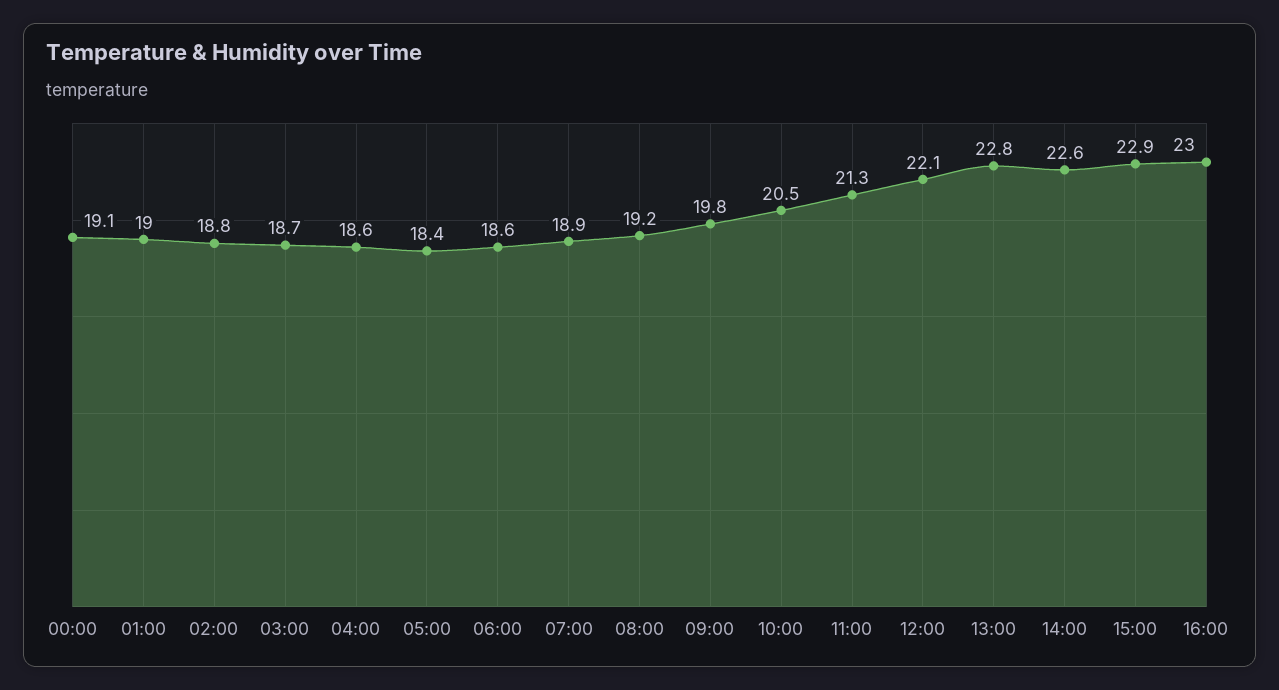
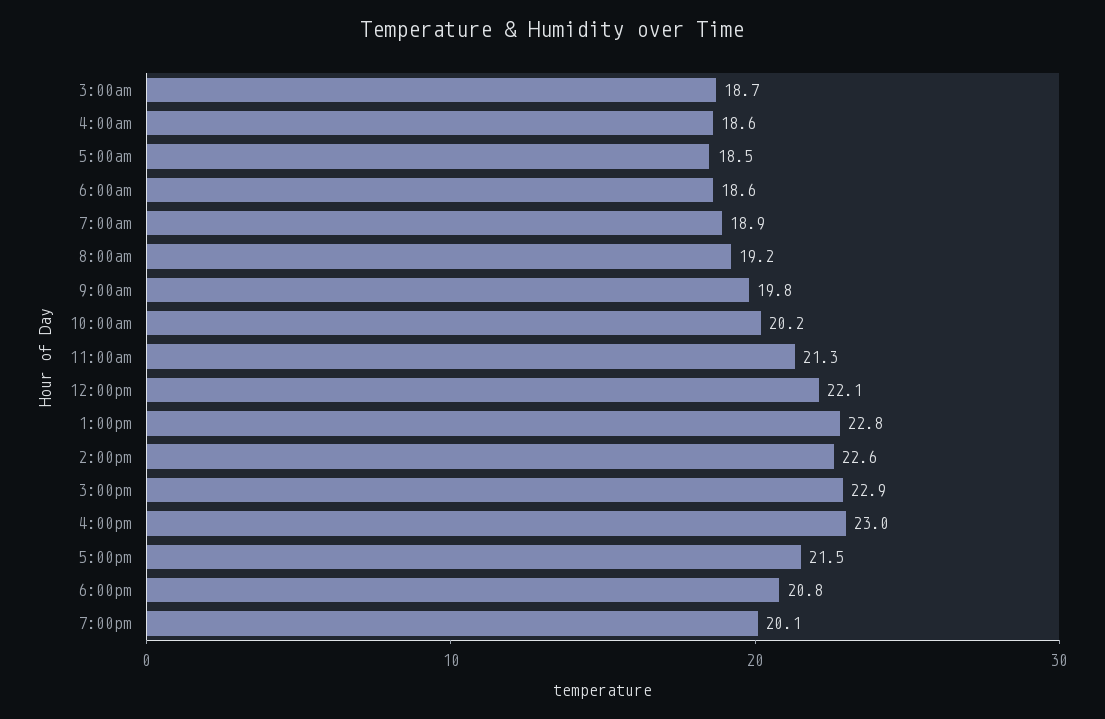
00:00: 19.1 -> none
01:00: 19 -> none
02:00: 18.8 -> none
05:00: 18.4 -> 18.5
10:00: 20.5 -> 20.2
5:00pm: none -> 21.5
6:00pm: none -> 20.8
7:00pm: none -> 20.1

